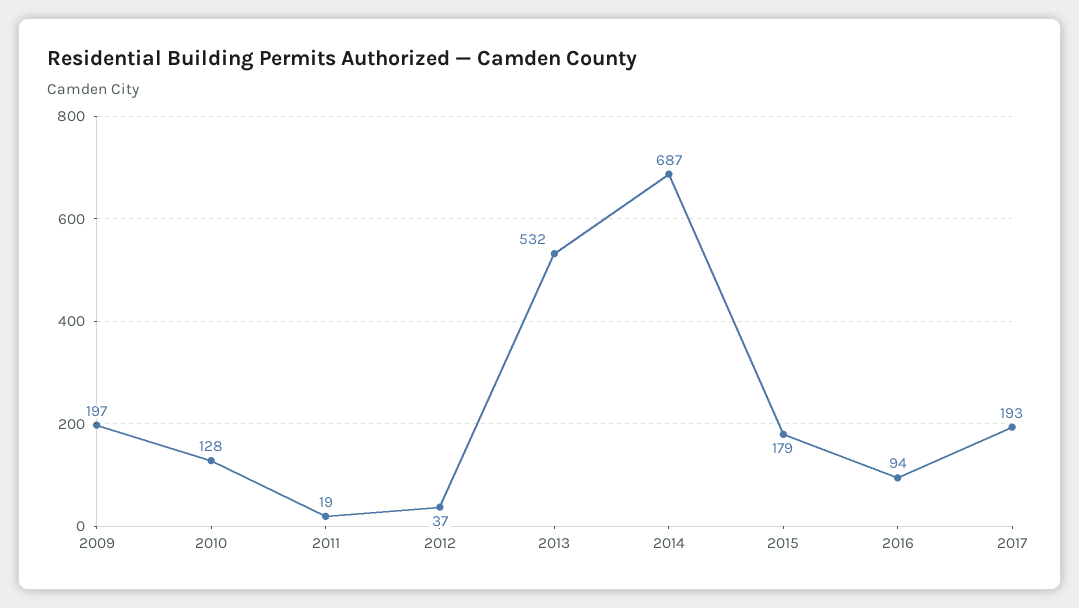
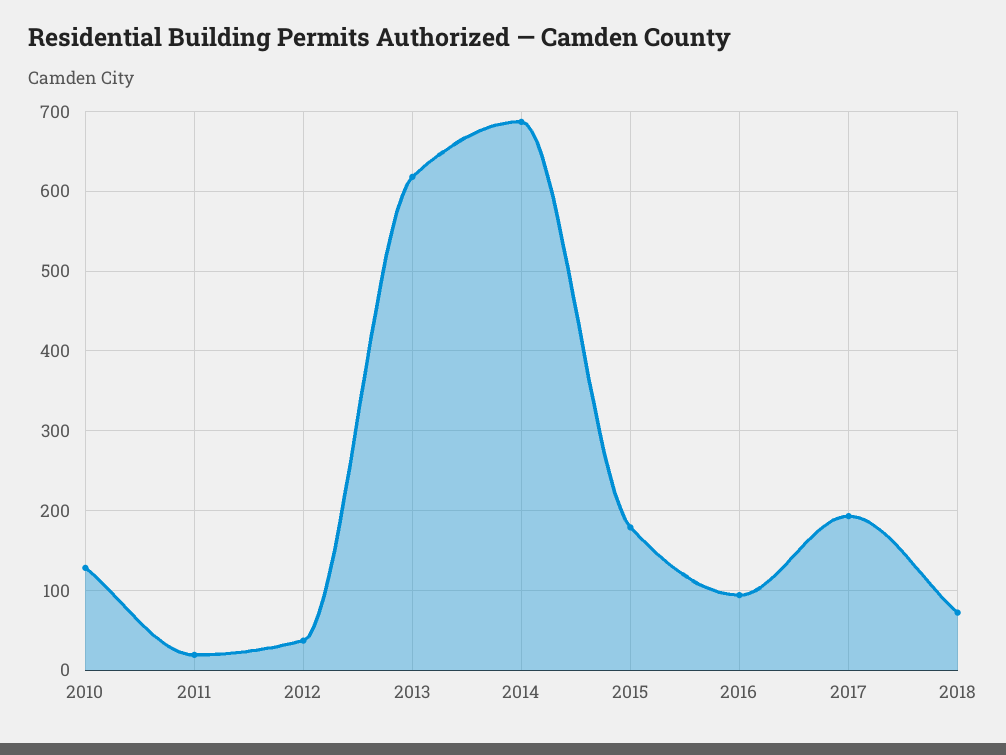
2009: 197 -> none
2013: 532 -> 620
2018: none -> 70

